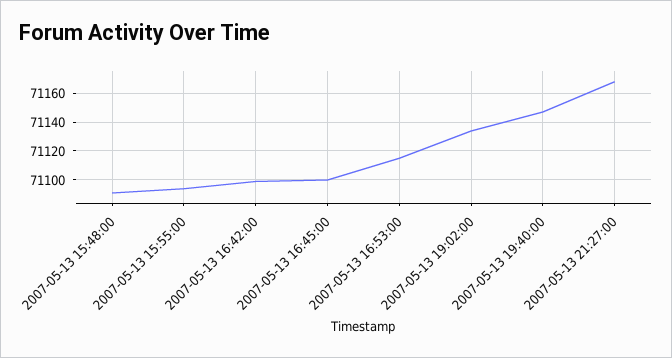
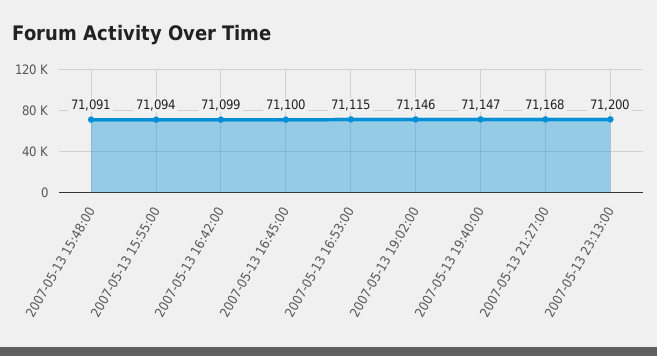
2007-05-13 19:02:00: 71135 -> 71146
2007-05-13 23:13:00: none -> 71200

